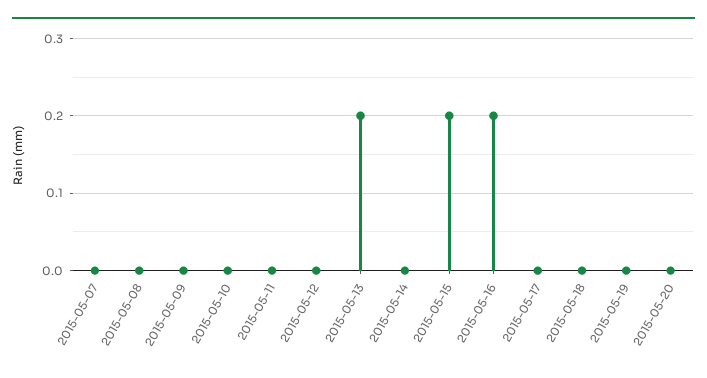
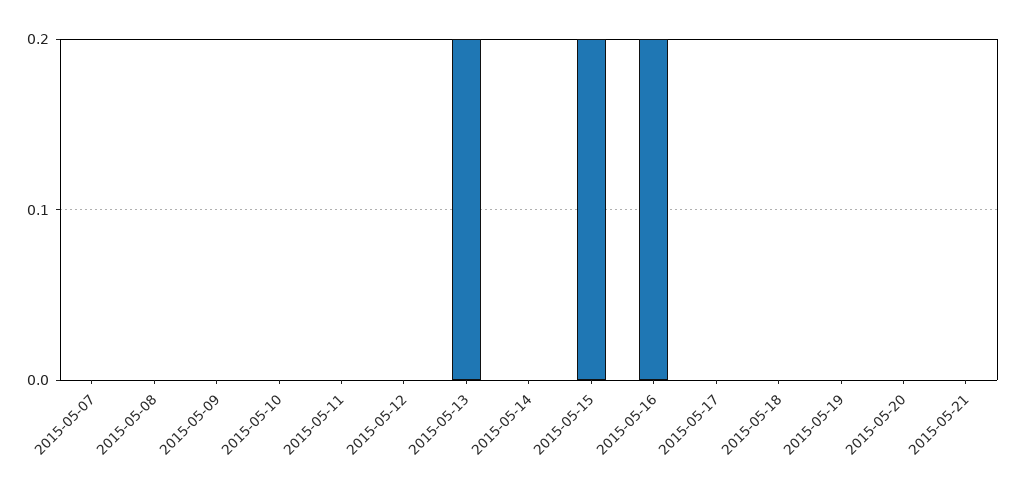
2015-05-21: none -> 0

